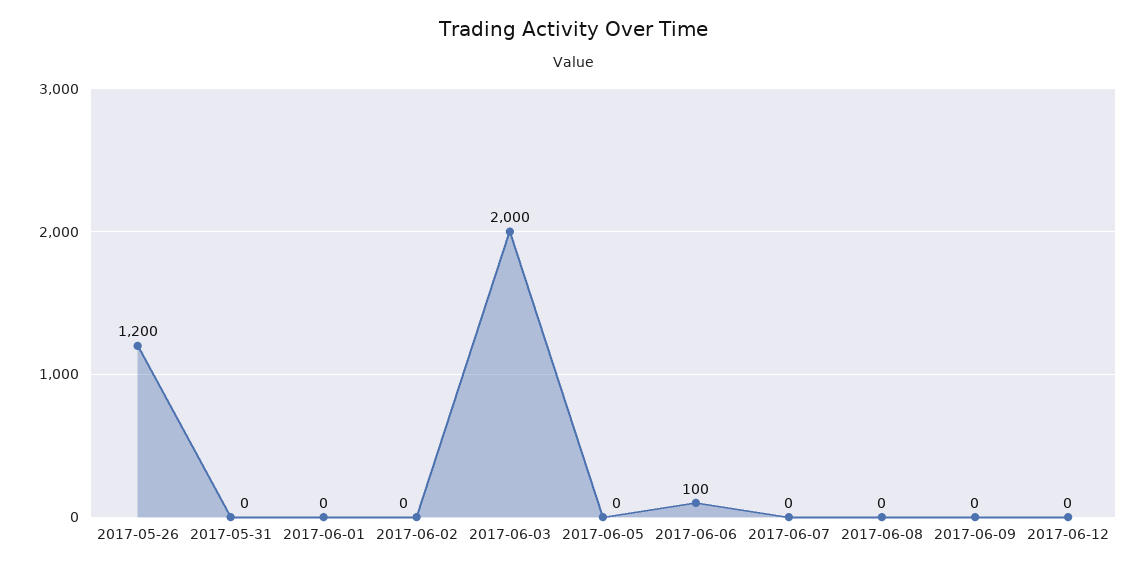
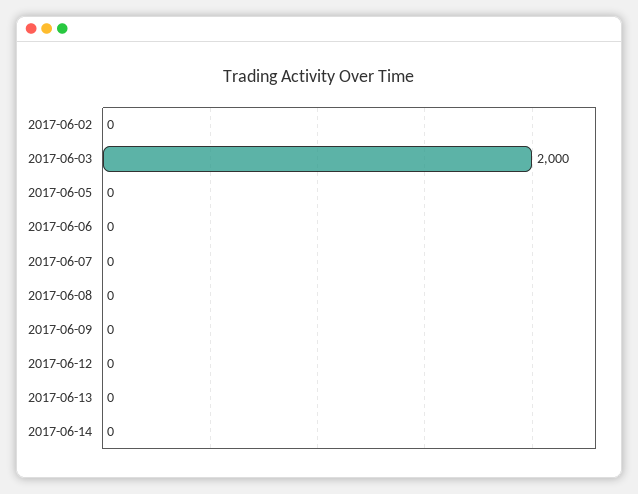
2017-05-26: 1200 -> none
2017-05-31: 0 -> none
2017-06-01: 0 -> none
2017-06-06: 100 -> 0
2017-06-13: none -> 0
2017-06-14: none -> 0

